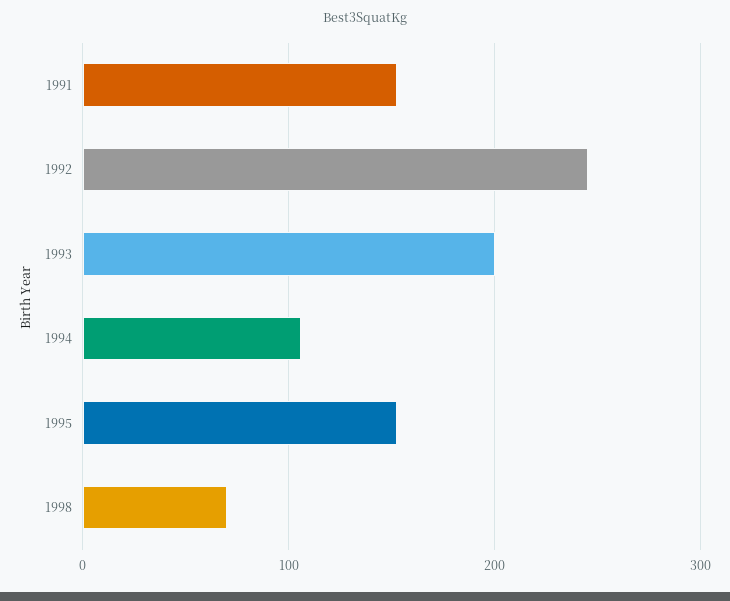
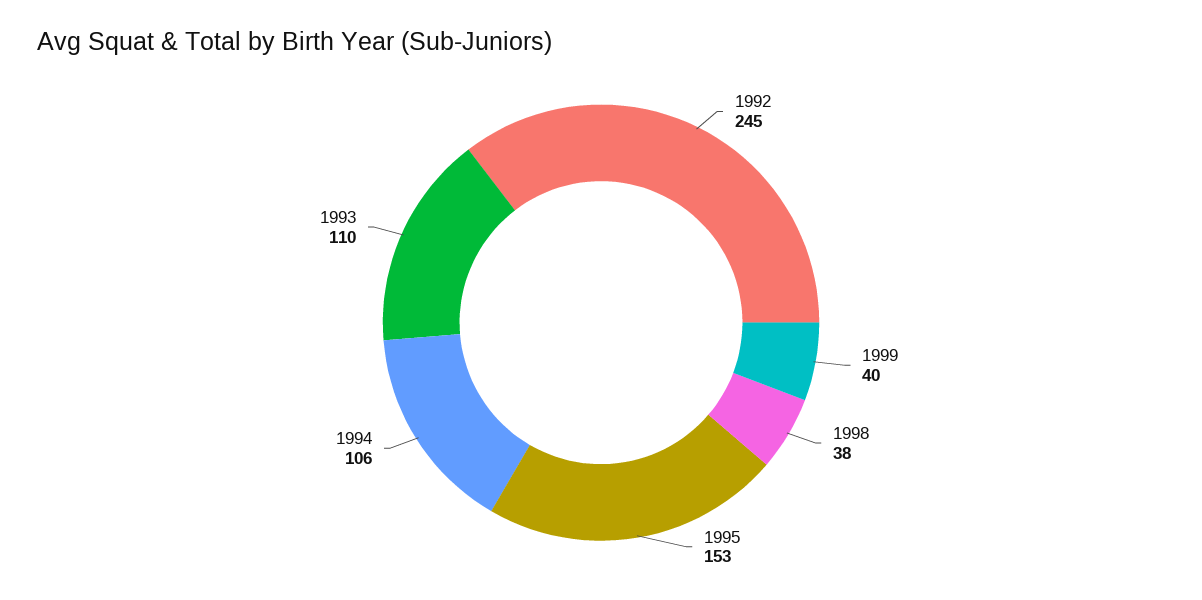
1991: 150 -> none
1993: 200 -> 110
1998: 70 -> 38
1999: none -> 40

